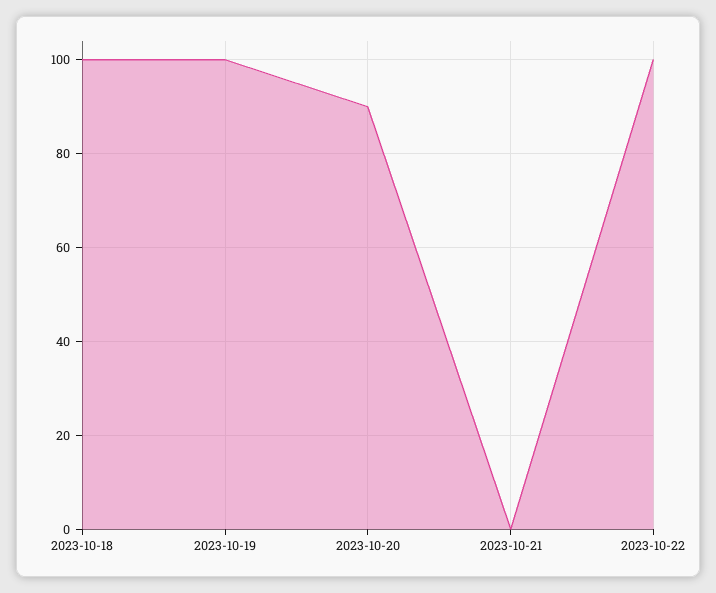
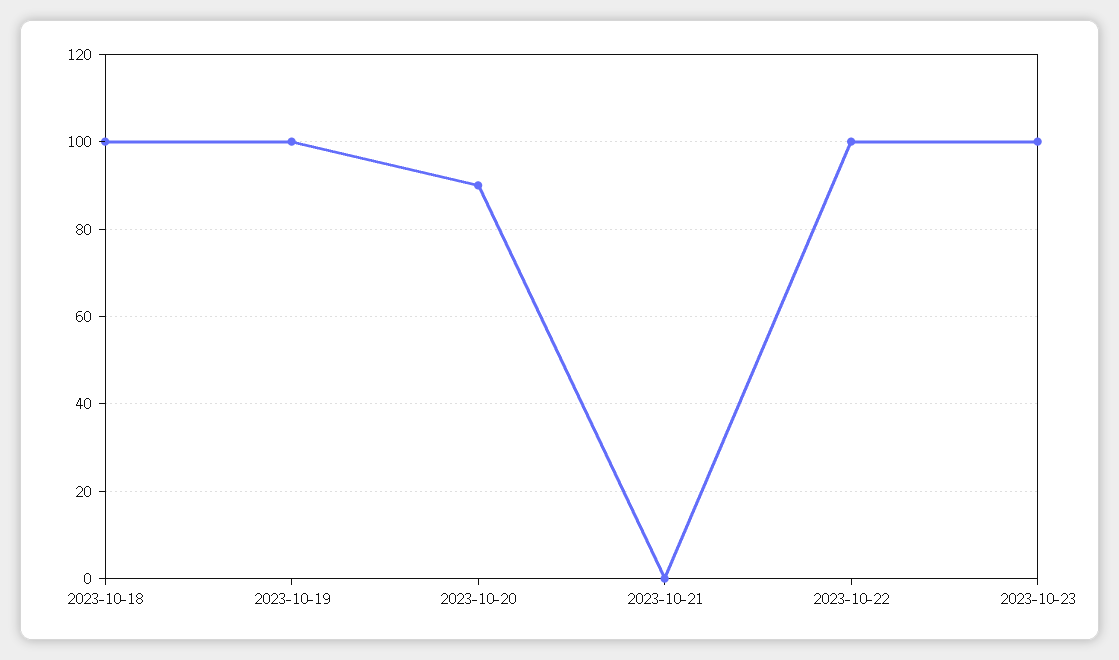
2023-10-23: none -> 100

